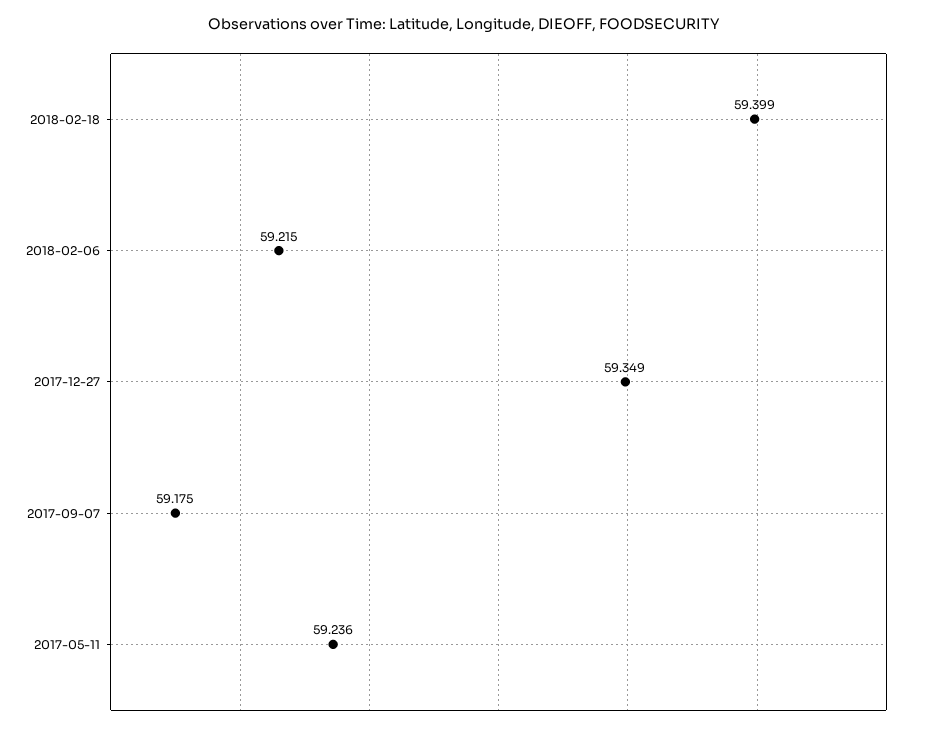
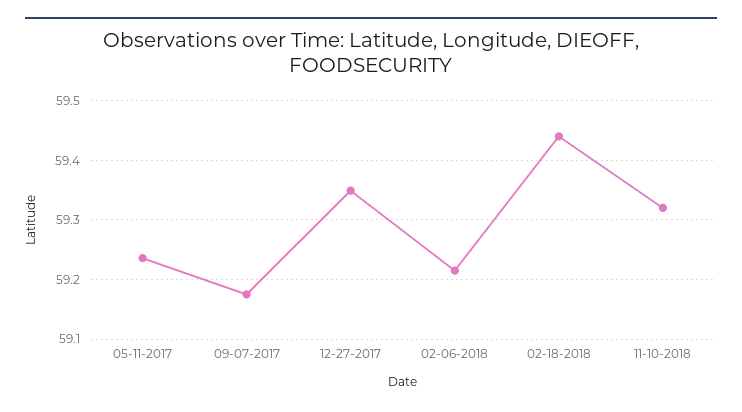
2018-02-18: 59.399 -> 59.44
11-10-2018: none -> 59.32

